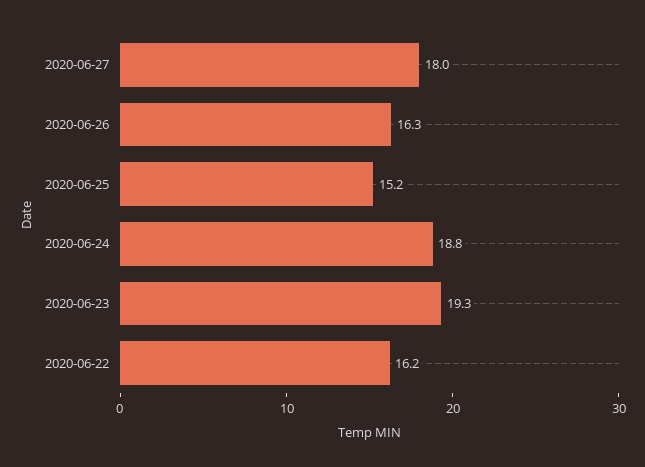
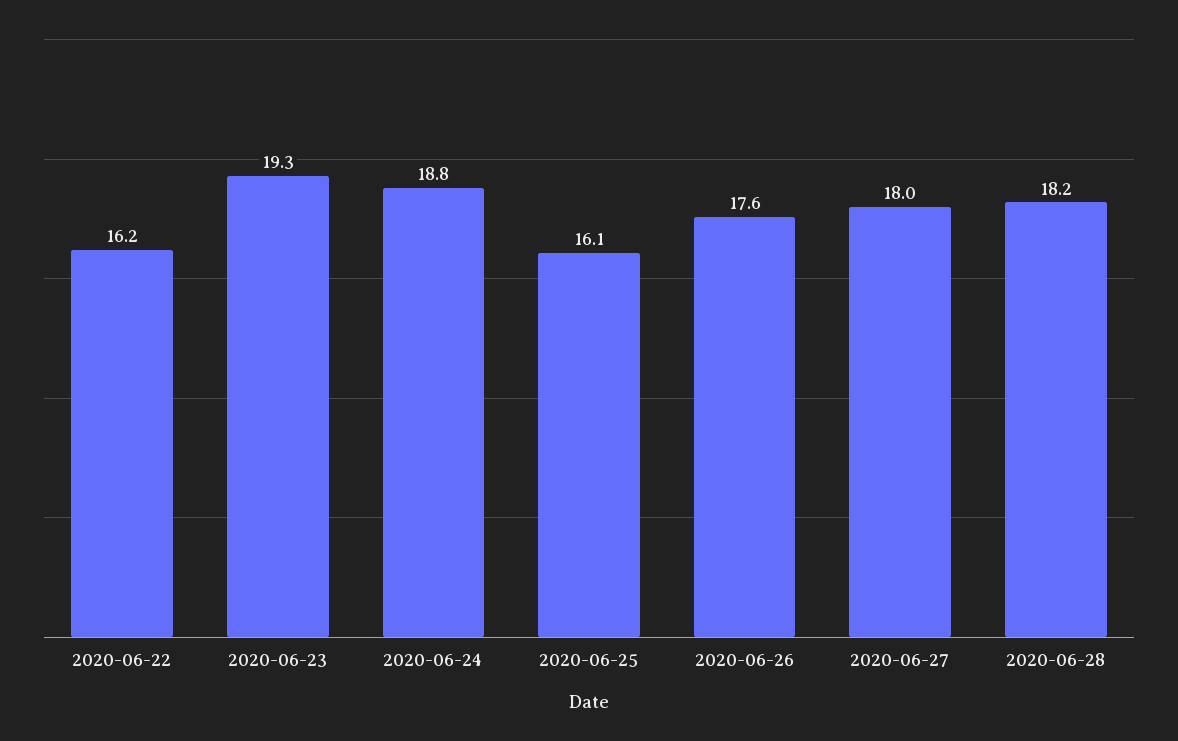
2020-06-26: 16.3 -> 17.6
2020-06-25: 15.2 -> 16.1
2020-06-28: none -> 18.2

